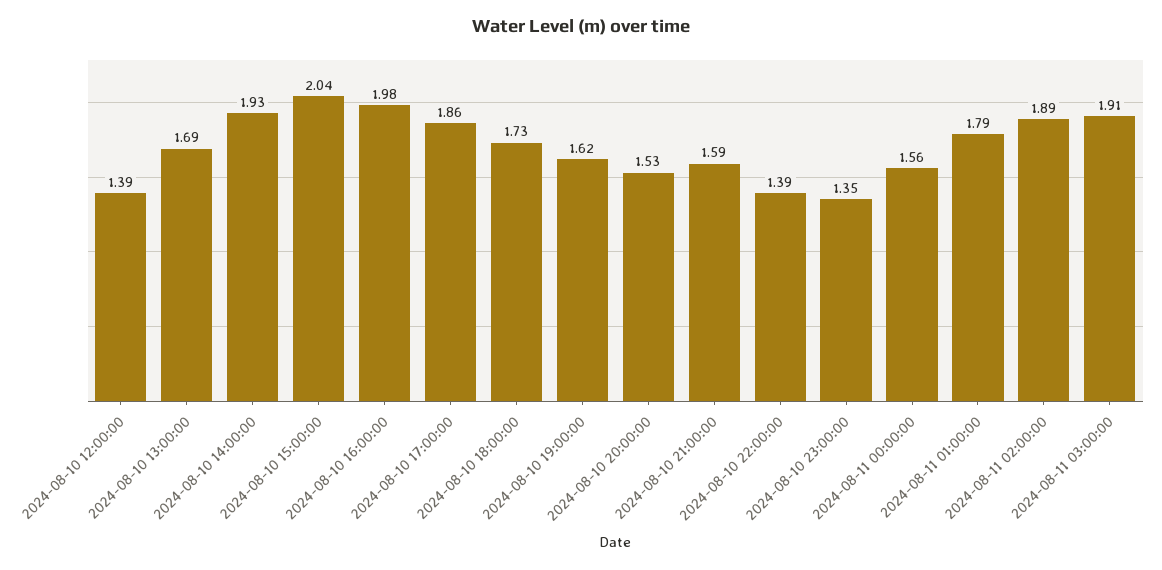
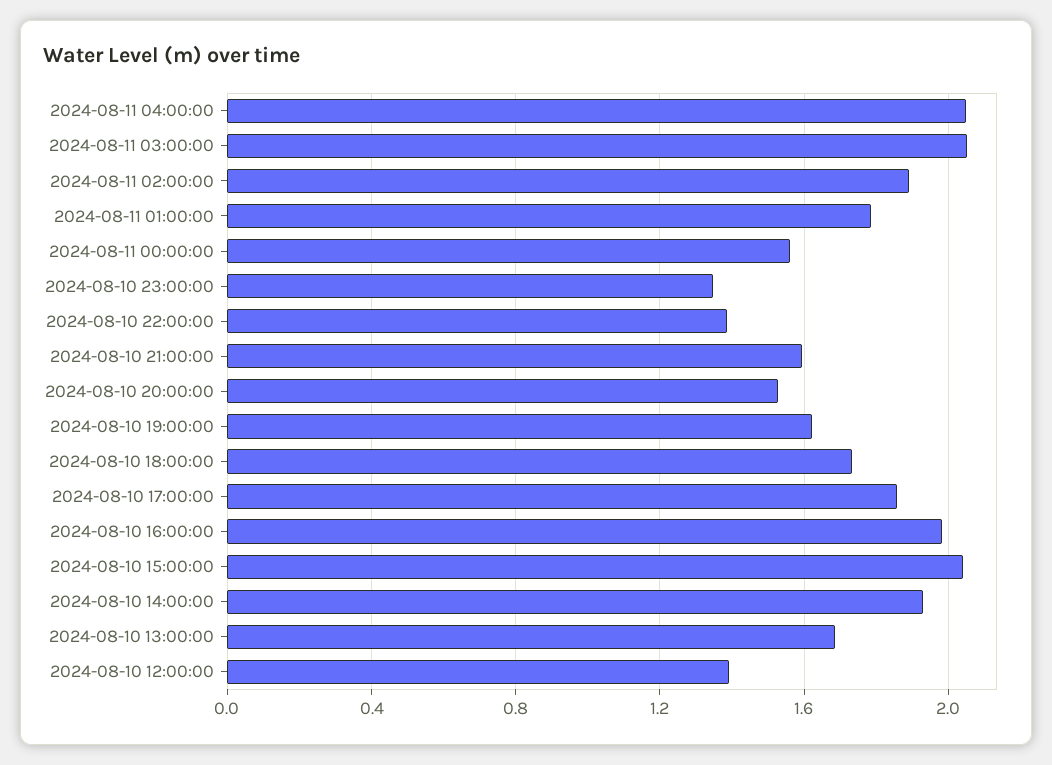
2024-08-11 03:00:00: 1.91 -> 2.05
2024-08-11 04:00:00: none -> 2.05

